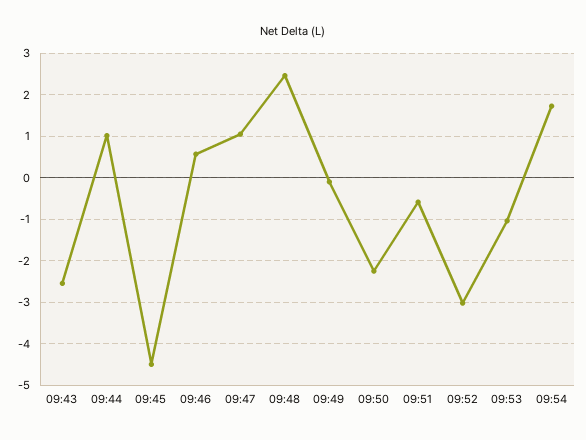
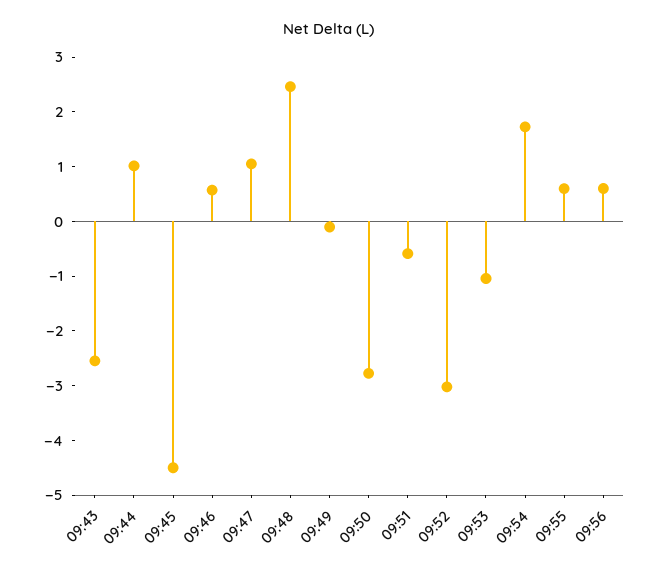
09:50: -2.2 -> -2.8
09:55: none -> 0.6
09:56: none -> 0.6

